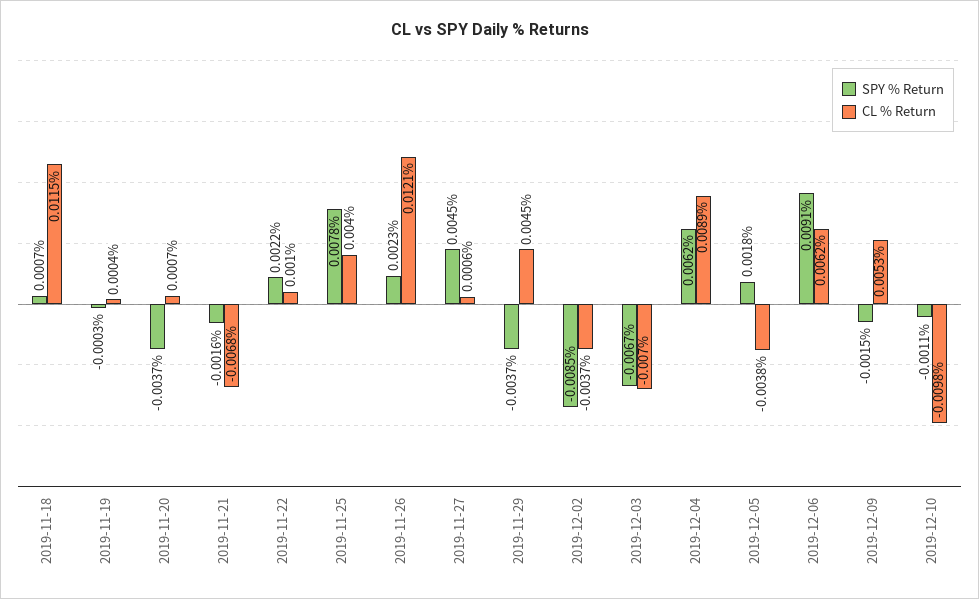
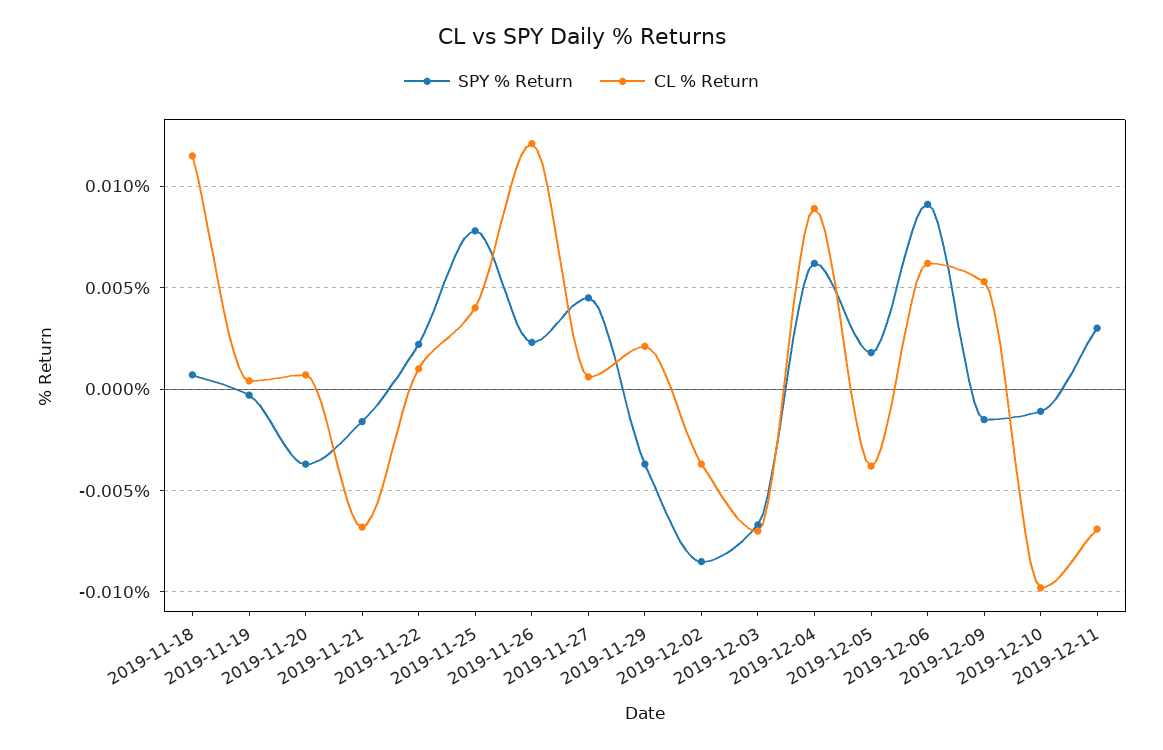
CL % Return, 2019-11-29: 0.0045 -> 0.002
SPY % Return, 2019-12-11: none -> 0.003
CL % Return, 2019-12-11: none -> -0.007

